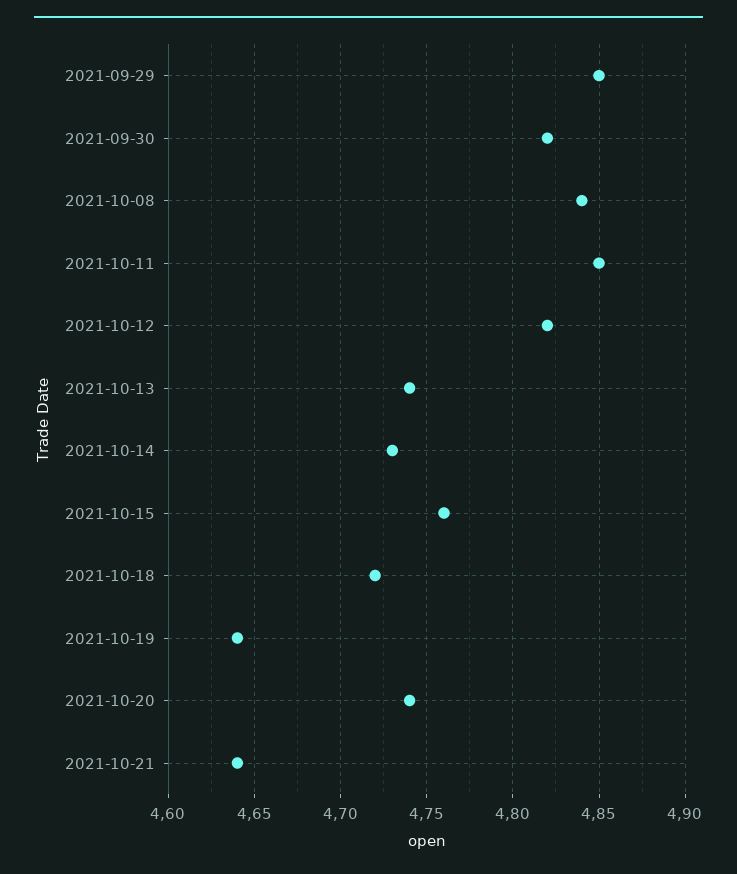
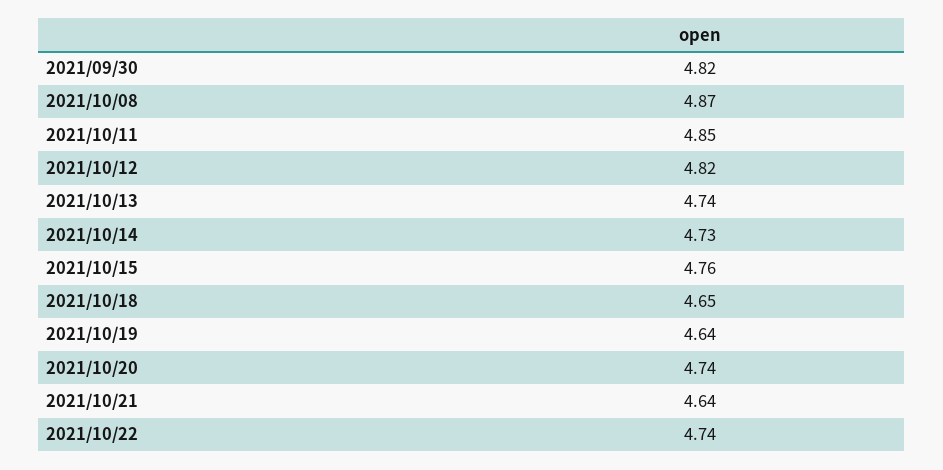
2021-09-29: 4.85 -> none
2021-10-08: 4.84 -> 4.87
2021-10-18: 4.72 -> 4.65
2021/10/22: none -> 4.74

